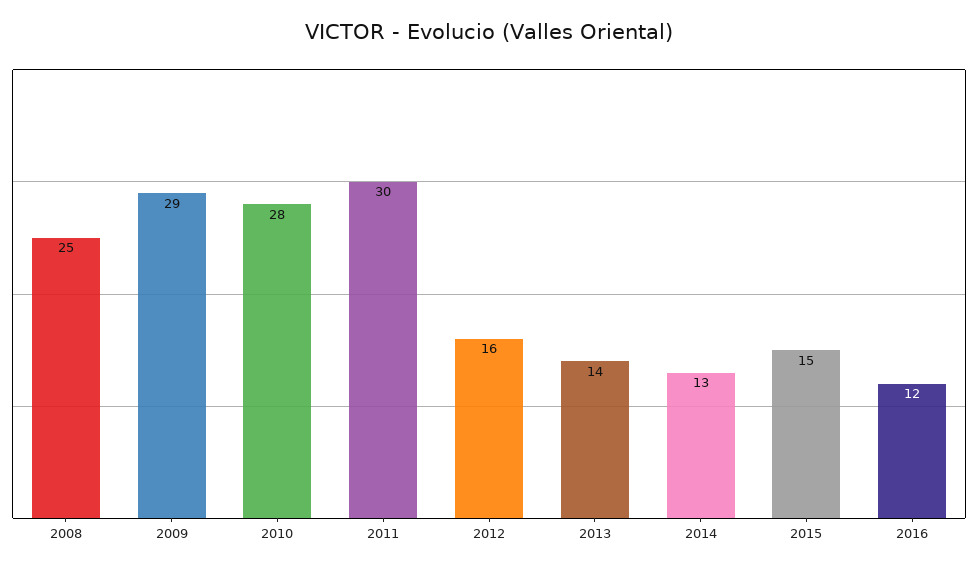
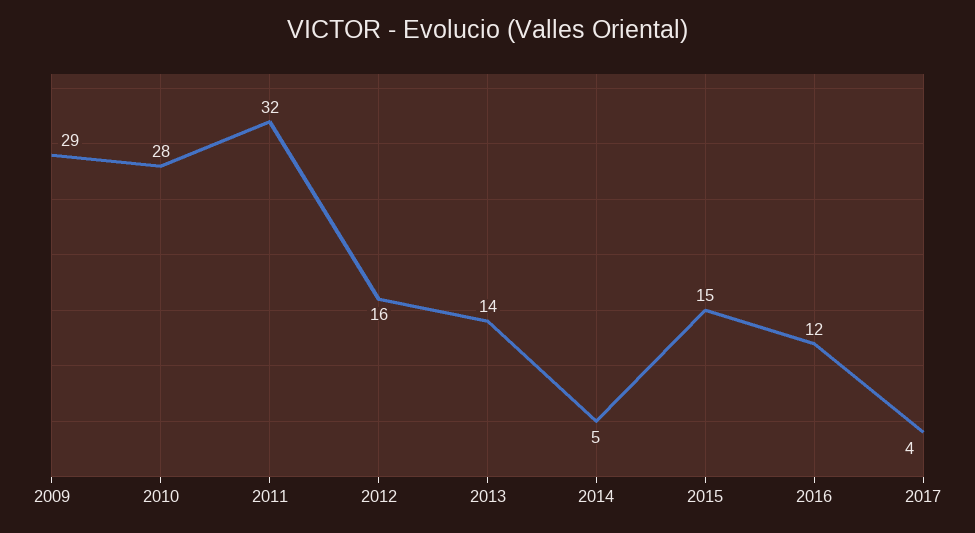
2008: 25 -> none
2011: 30 -> 32
2014: 13 -> 5
2017: none -> 4

